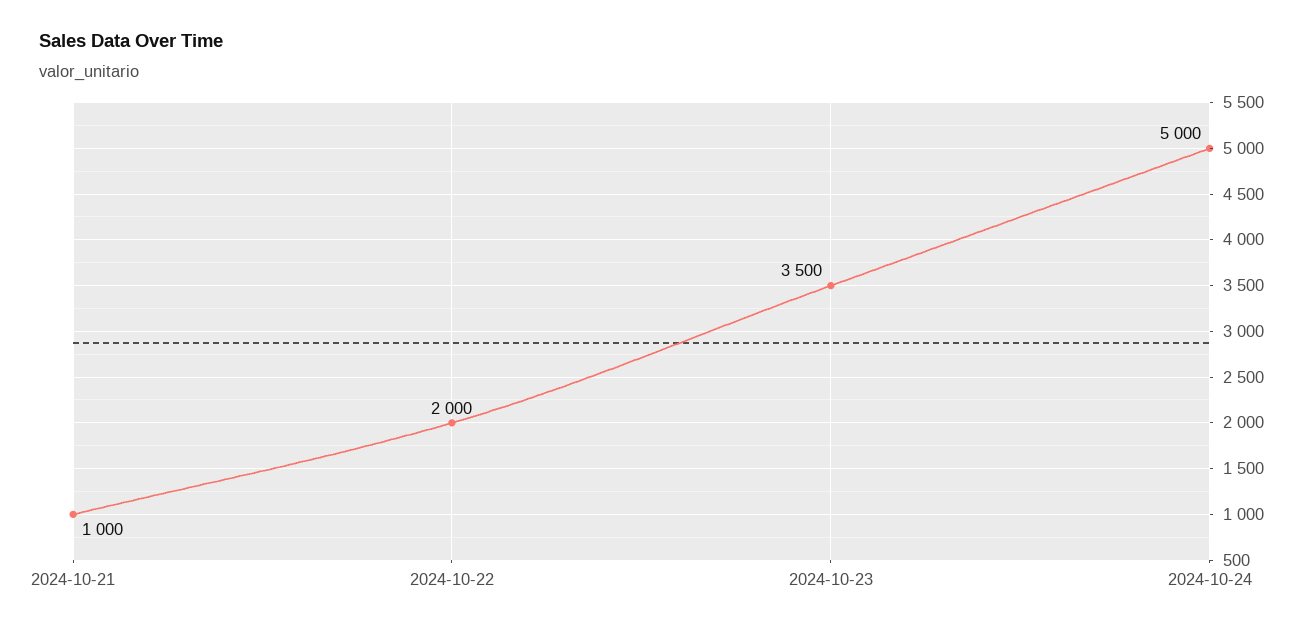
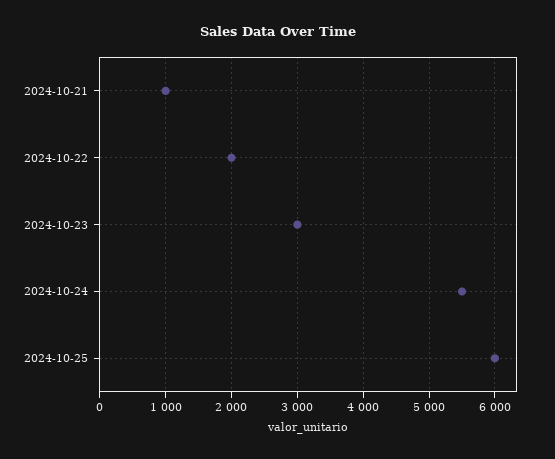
2024-10-23: 3500 -> 3000
2024-10-24: 5000 -> 5500
2024-10-25: none -> 6000

